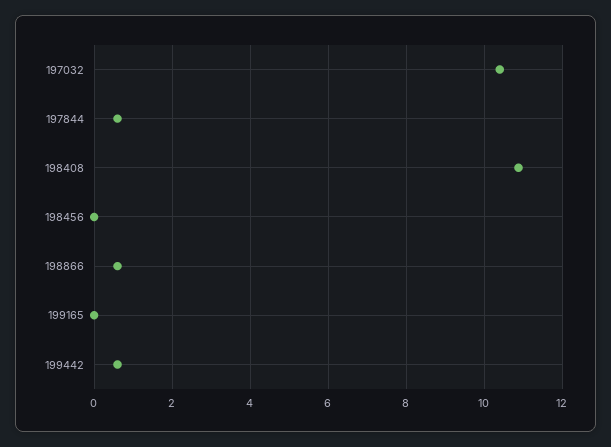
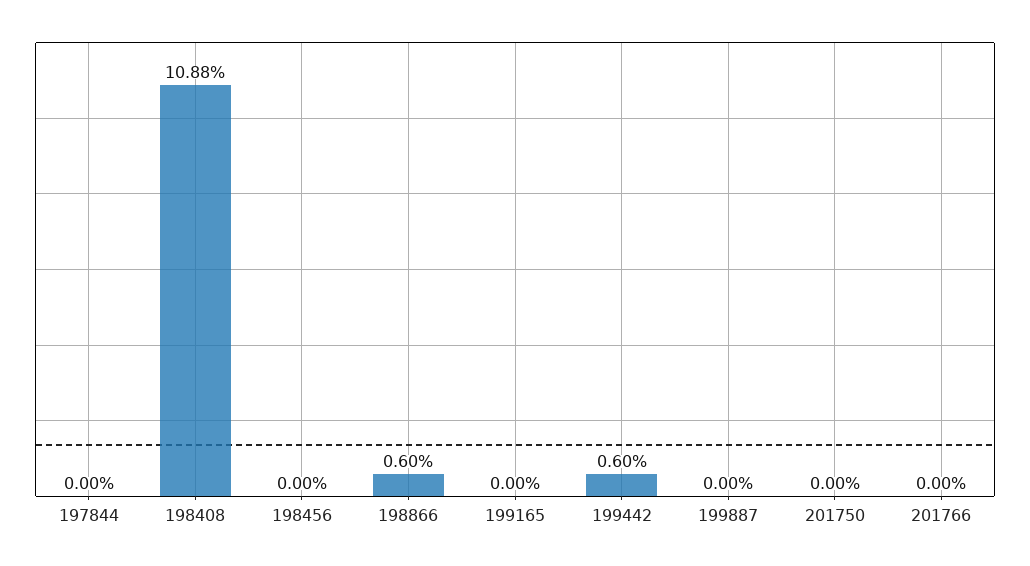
197032: 10.4 -> none
197844: 0.6 -> 0
199887: none -> 0
201750: none -> 0
201766: none -> 0

